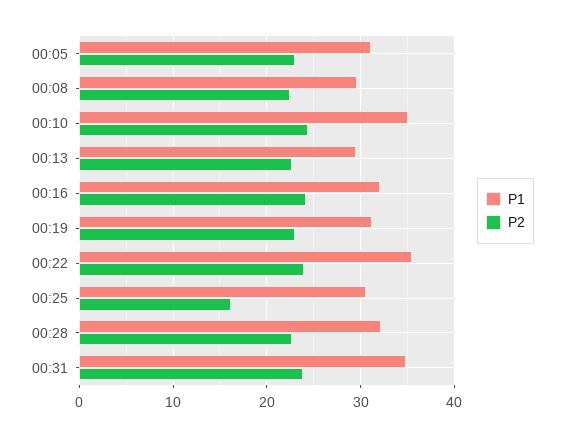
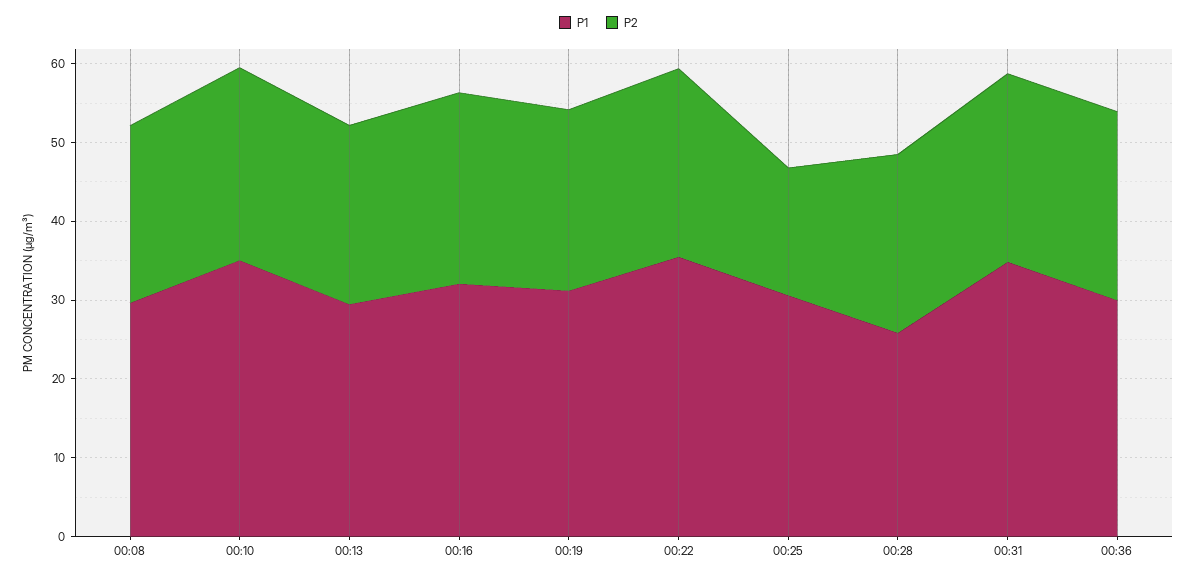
P1, 00:05: 31 -> none
P2, 00:05: 23 -> none
P1, 00:28: 32 -> 26
P1, 00:36: none -> 30
P2, 00:36: none -> 24

